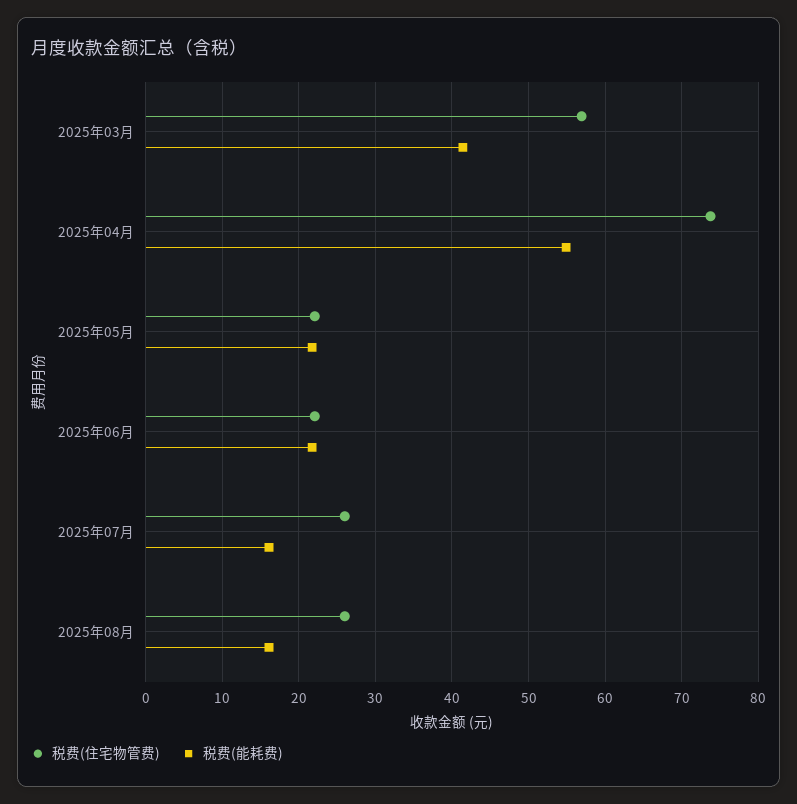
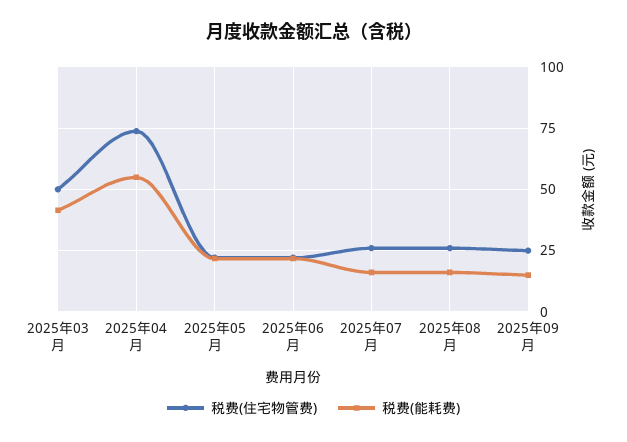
税费(住宅物管费), 2025年03月: 57 -> 50
税费(住宅物管费), 2025年09月: none -> 25
税费(能耗费), 2025年09月: none -> 15

